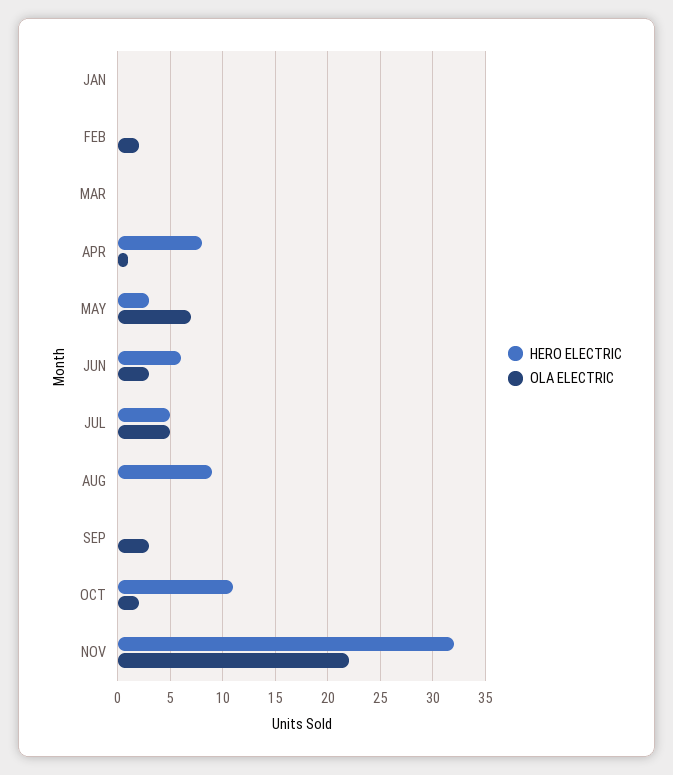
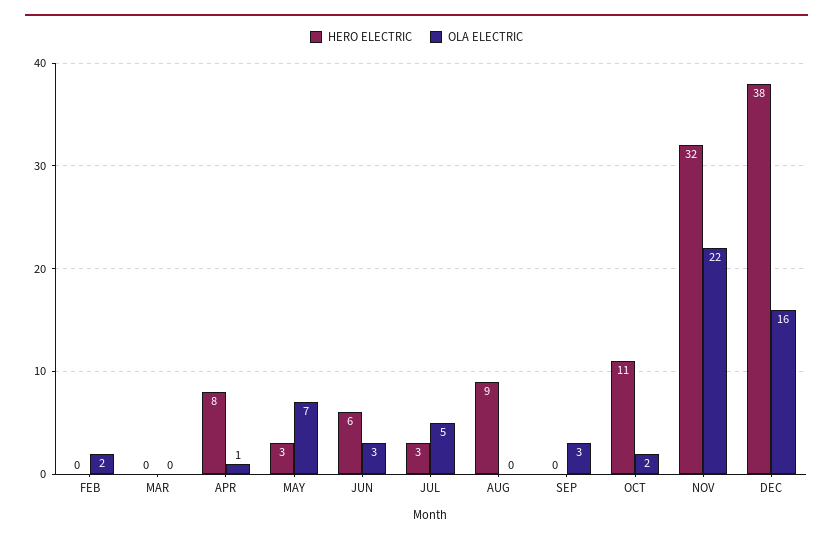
HERO ELECTRIC, JAN: 0 -> none
OLA ELECTRIC, JAN: 0 -> none
HERO ELECTRIC, JUL: 5 -> 3
HERO ELECTRIC, DEC: none -> 38
OLA ELECTRIC, DEC: none -> 16

